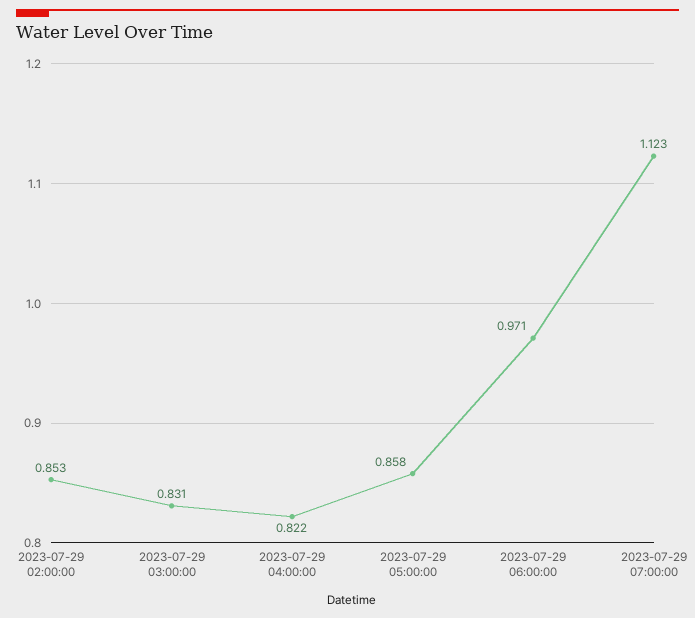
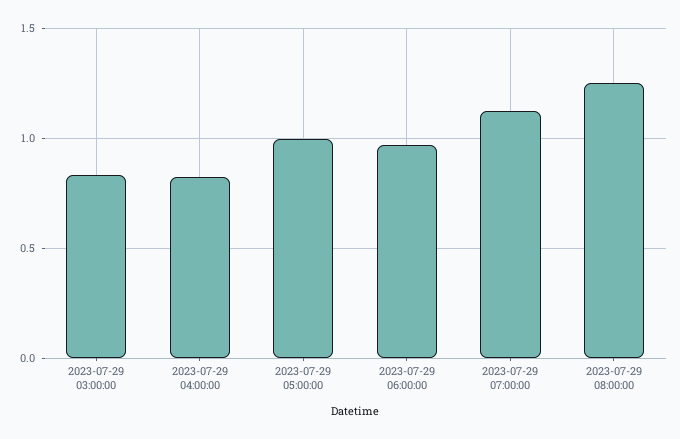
2023-07-29 02:00:00: 0.853 -> none
2023-07-29 05:00:00: 0.858 -> 1
2023-07-29 08:00:00: none -> 1.25

